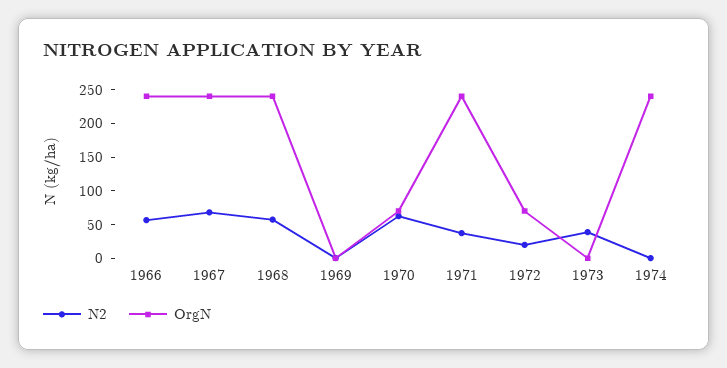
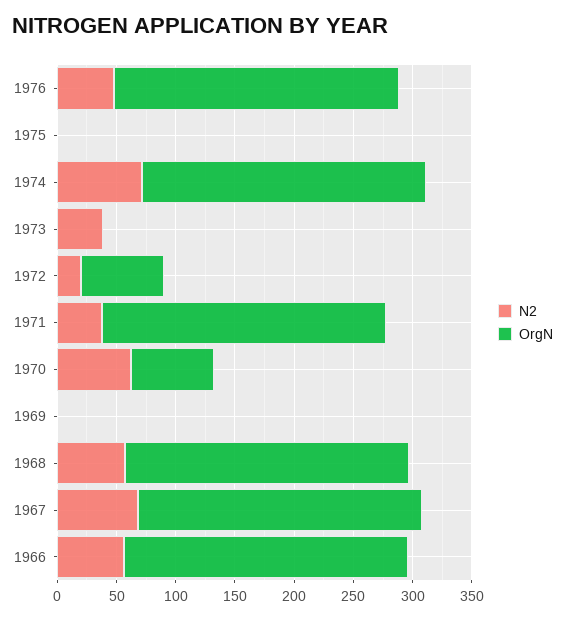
N2, 1974: 0 -> 70
N2, 1976: none -> 50
OrgN, 1976: none -> 240
N2, 1975: none -> 0
OrgN, 1975: none -> 0

